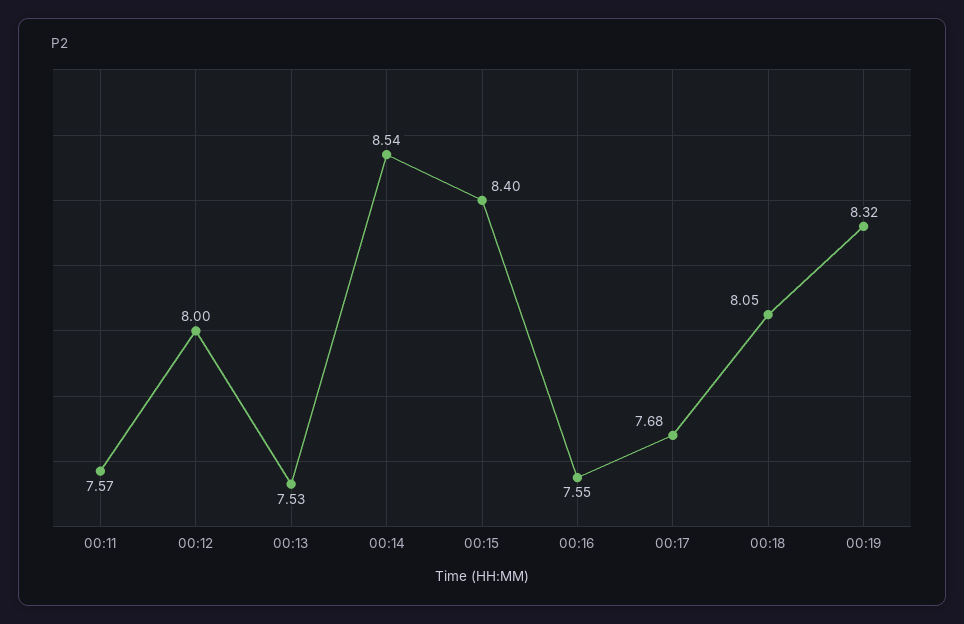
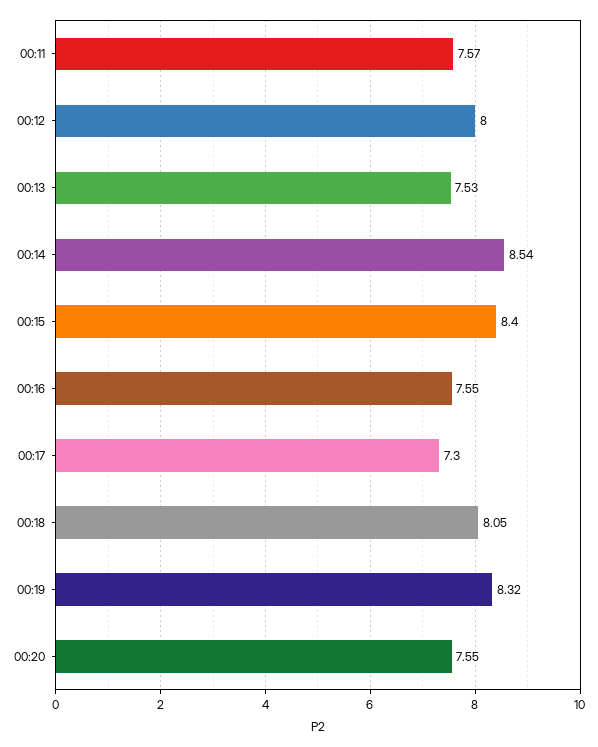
00:17: 7.68 -> 7.3
00:20: none -> 7.55

